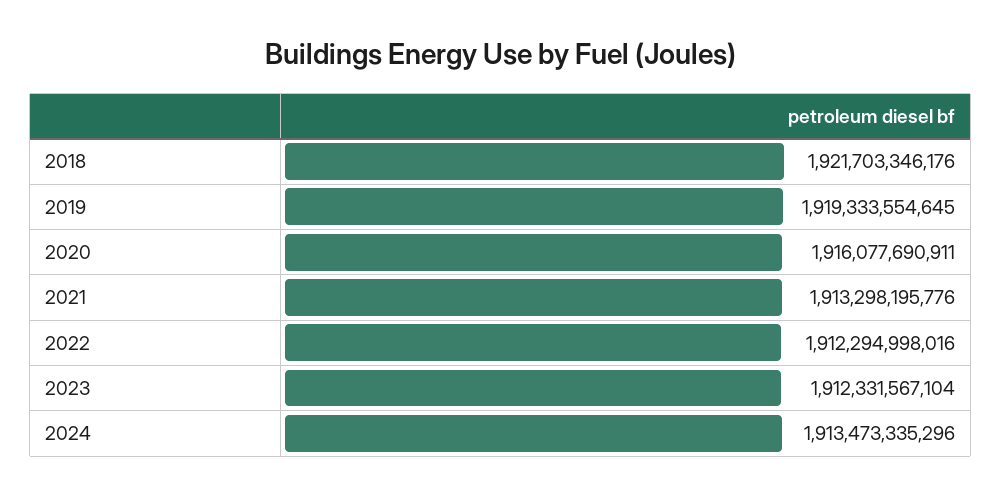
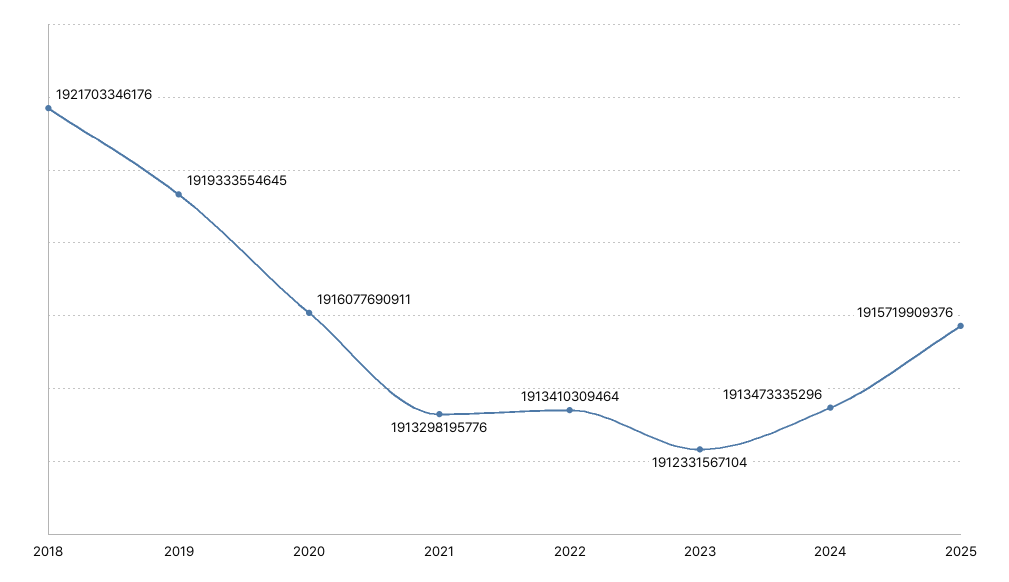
2022: 1912294998016 -> 1913410309464
2025: none -> 1915719909376

